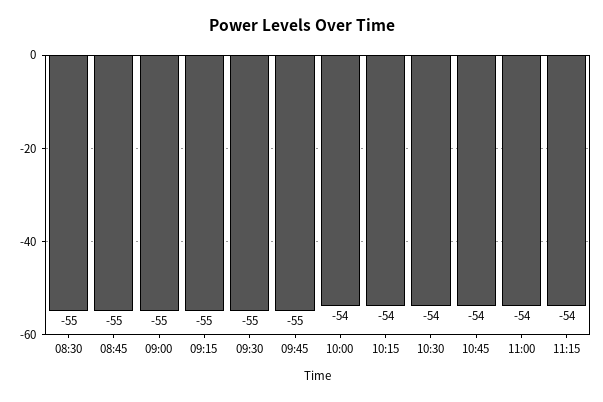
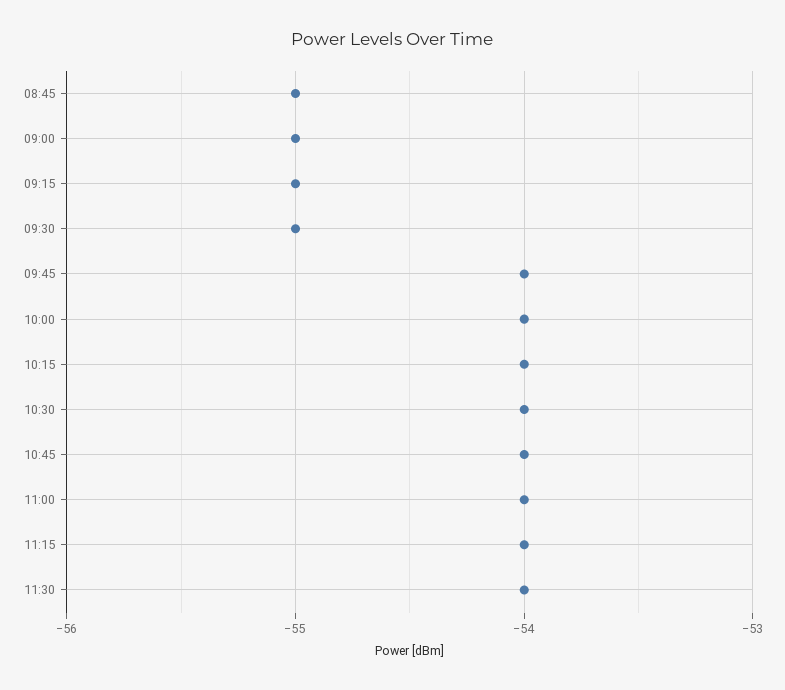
08:30: -55 -> none
09:45: -55 -> -54
11:30: none -> -54

